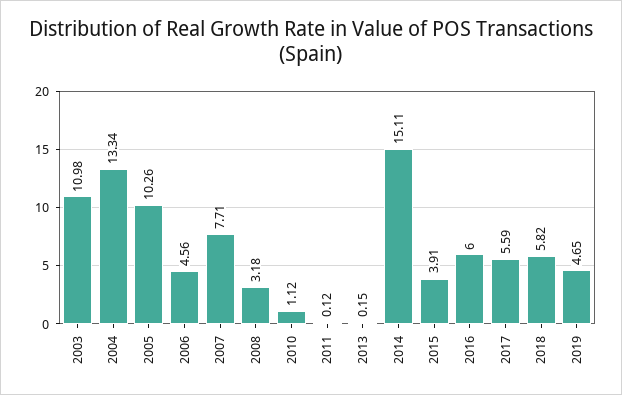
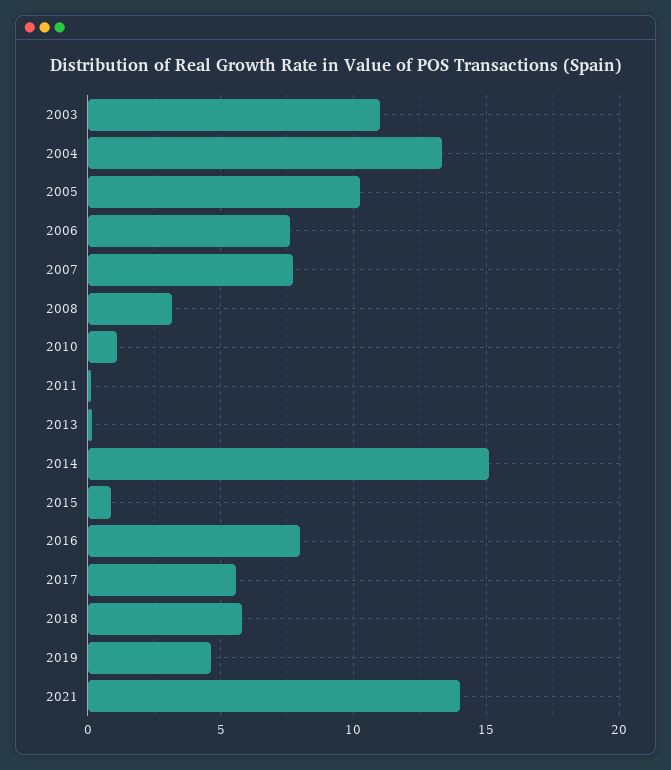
2006: 4.56 -> 7.5
2015: 3.91 -> 1
2016: 6 -> 8
2021: none -> 14

